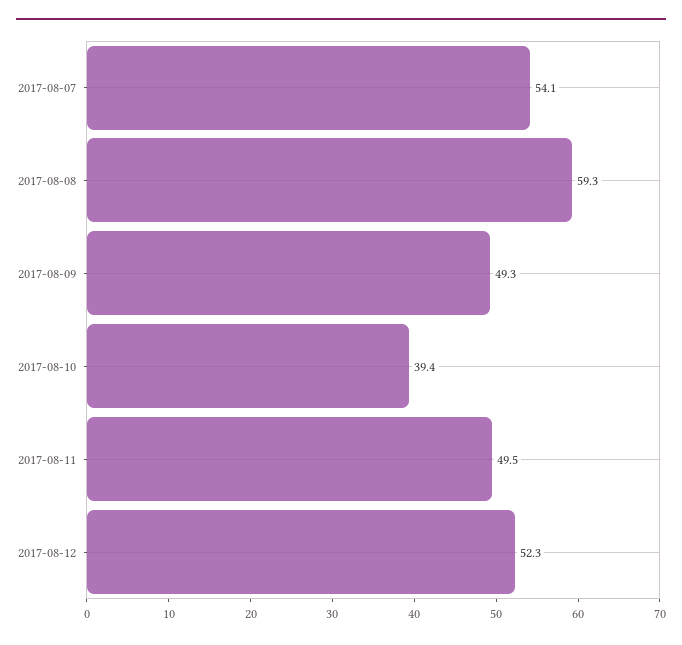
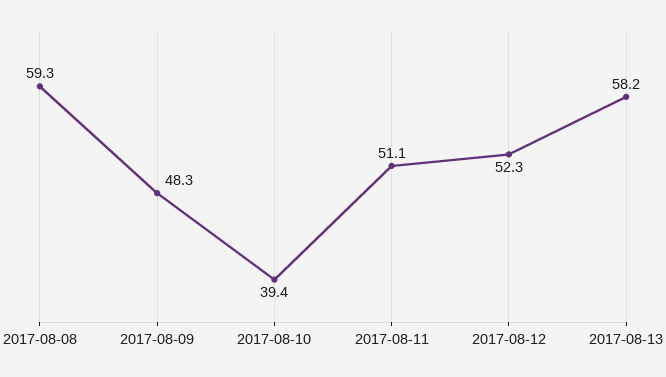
2017-08-07: 54.1 -> none
2017-08-09: 49.3 -> 48.3
2017-08-11: 49.5 -> 51.1
2017-08-13: none -> 58.2

